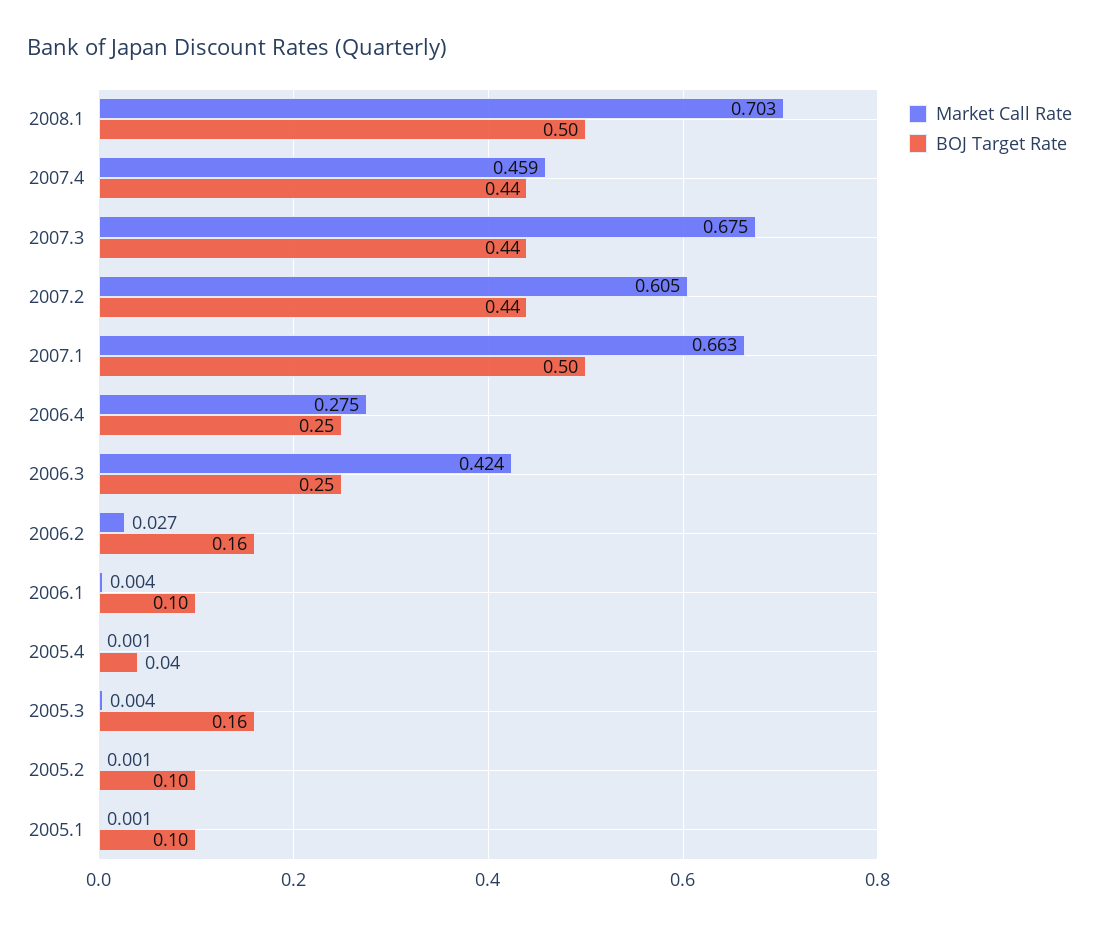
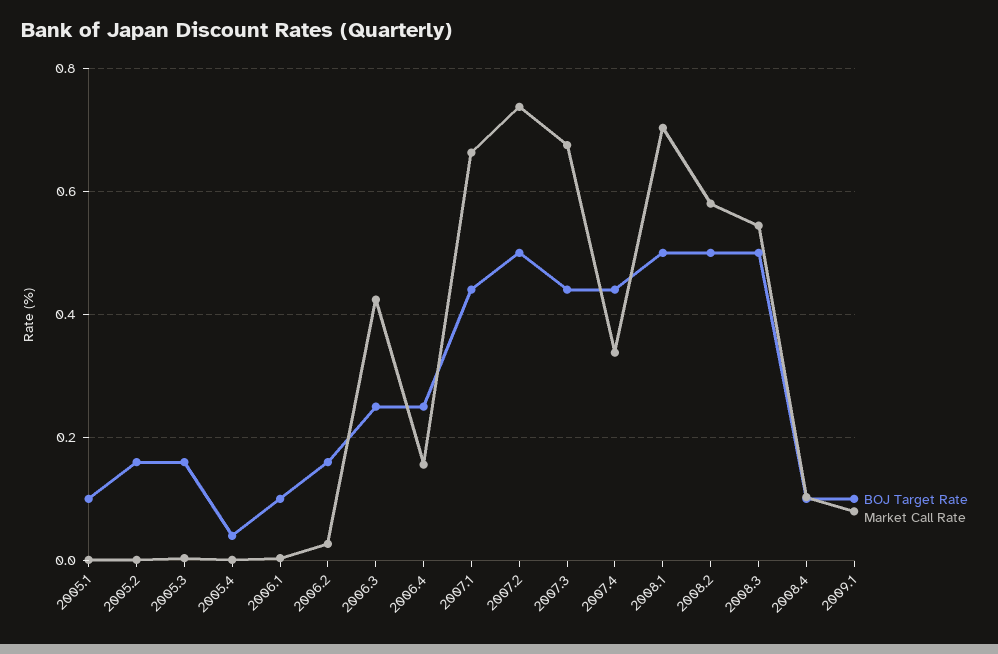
Market Call Rate, 2007.4: 0.459 -> 0.34
Market Call Rate, 2007.2: 0.605 -> 0.74
BOJ Target Rate, 2007.2: 0.44 -> 0.5
BOJ Target Rate, 2007.1: 0.5 -> 0.44
Market Call Rate, 2006.4: 0.275 -> 0.16
BOJ Target Rate, 2005.2: 0.1 -> 0.16
BOJ Target Rate, 2008.2: none -> 0.5
Market Call Rate, 2008.2: none -> 0.58
BOJ Target Rate, 2008.3: none -> 0.5
Market Call Rate, 2008.3: none -> 0.54
BOJ Target Rate, 2008.4: none -> 0.1
Market Call Rate, 2008.4: none -> 0.1
BOJ Target Rate, 2009.1: none -> 0.1
Market Call Rate, 2009.1: none -> 0.08

